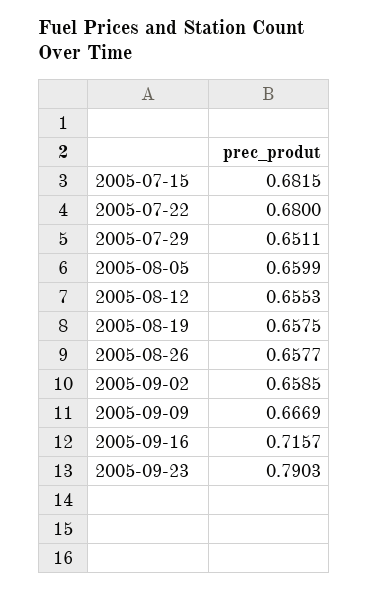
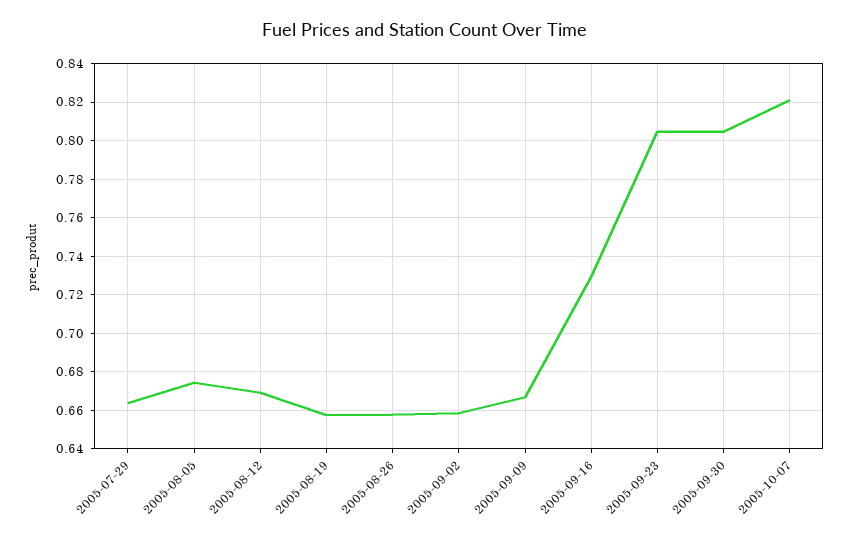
2005-07-15: 0.6815 -> none
2005-07-22: 0.68 -> none
2005-07-29: 0.6511 -> 0.665
2005-08-05: 0.6599 -> 0.675
2005-08-12: 0.6553 -> 0.67
2005-09-16: 0.7157 -> 0.73
2005-09-23: 0.7903 -> 0.805
2005-09-30: none -> 0.805
2005-10-07: none -> 0.82

